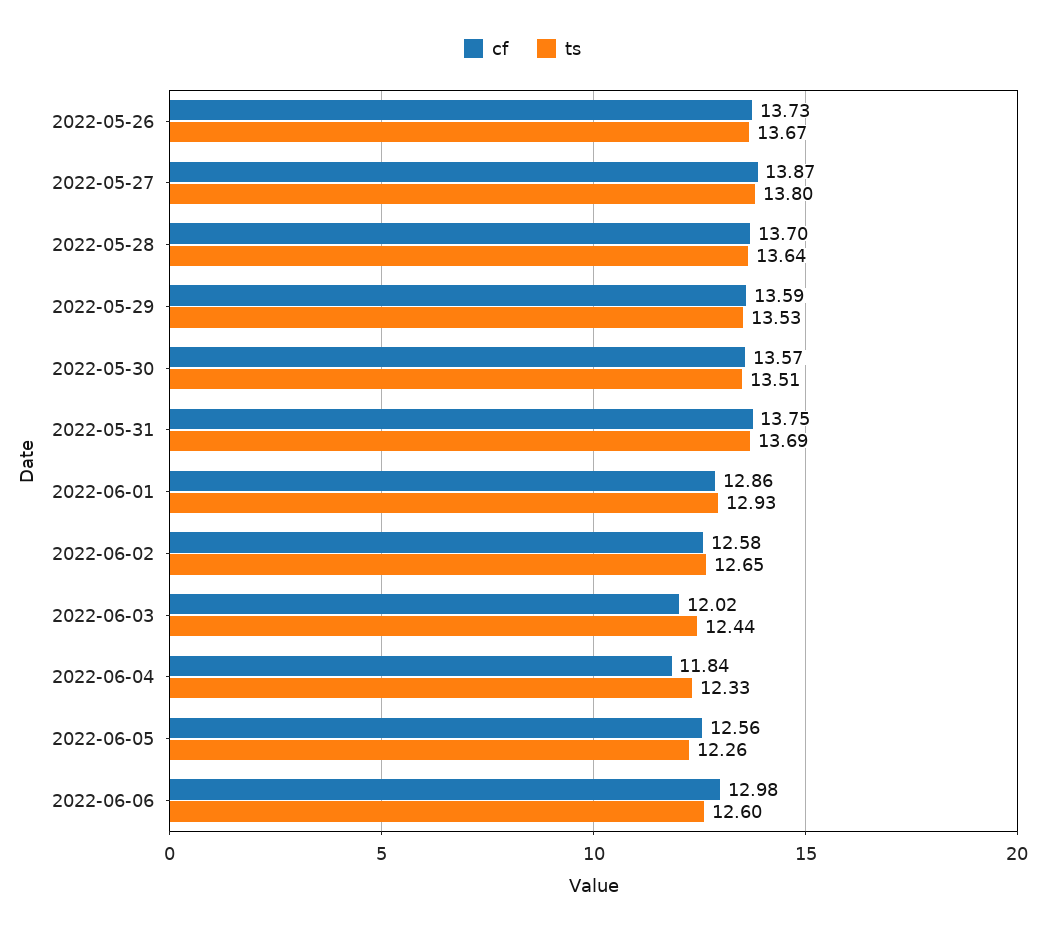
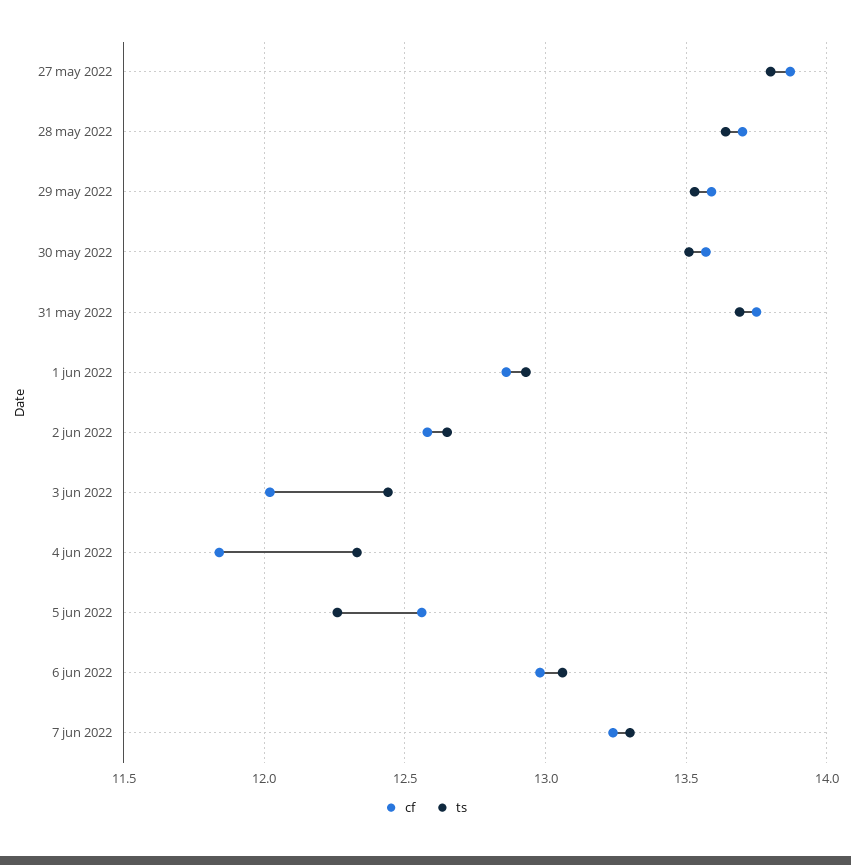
cf, 2022-05-26: 13.73 -> none
ts, 2022-05-26: 13.67 -> none
ts, 2022-06-06: 12.6 -> 13.05
cf, 7 jun 2022: none -> 13.25
ts, 7 jun 2022: none -> 13.3

